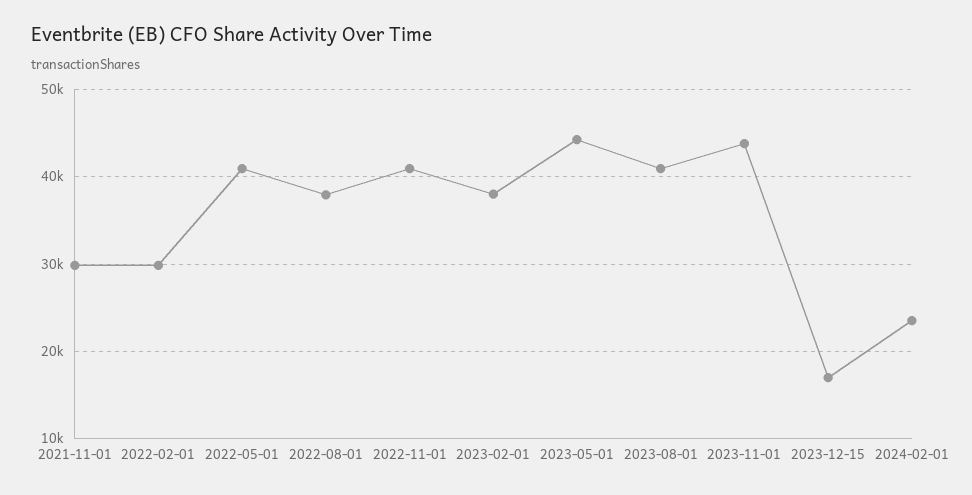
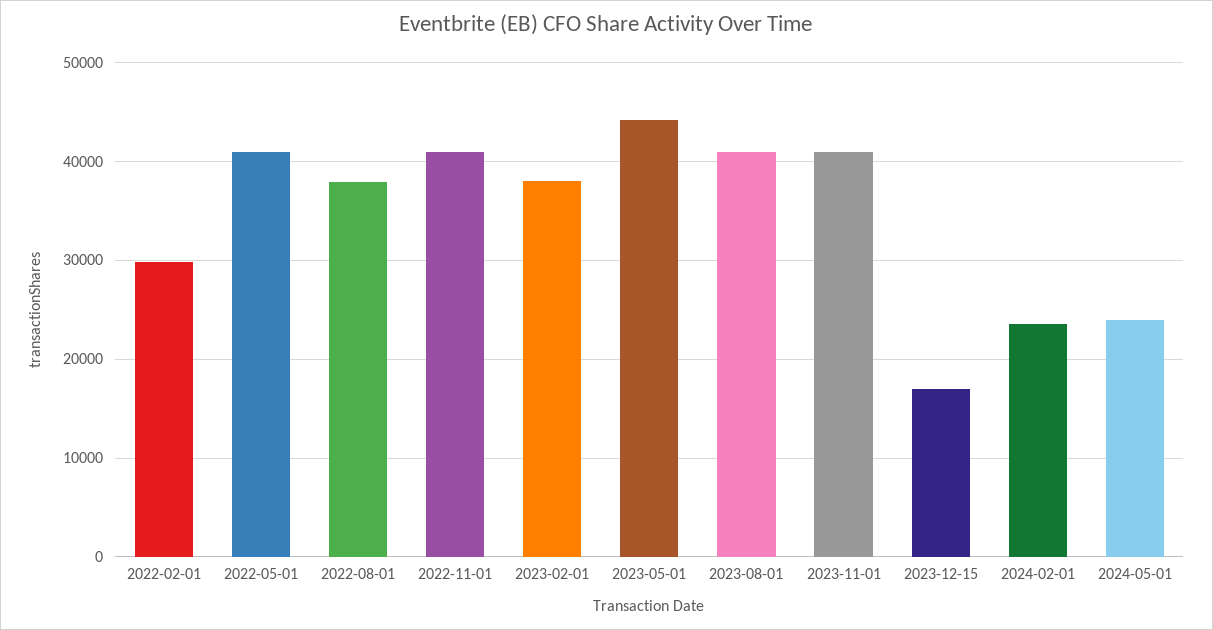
2021-11-01: 30000 -> none
2023-11-01: 44000 -> 41000
2024-05-01: none -> 24000

